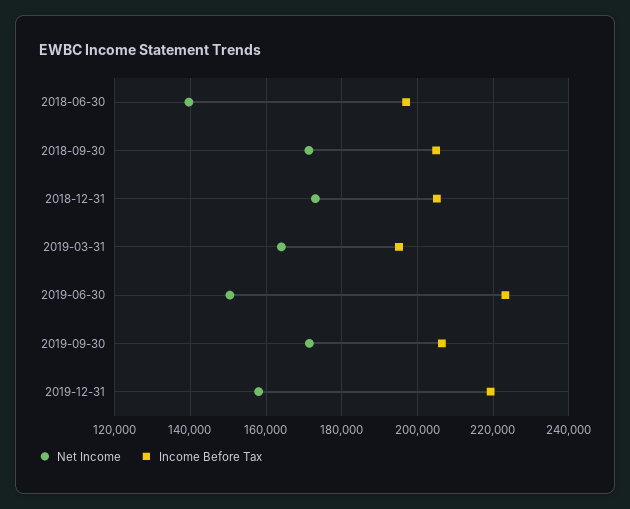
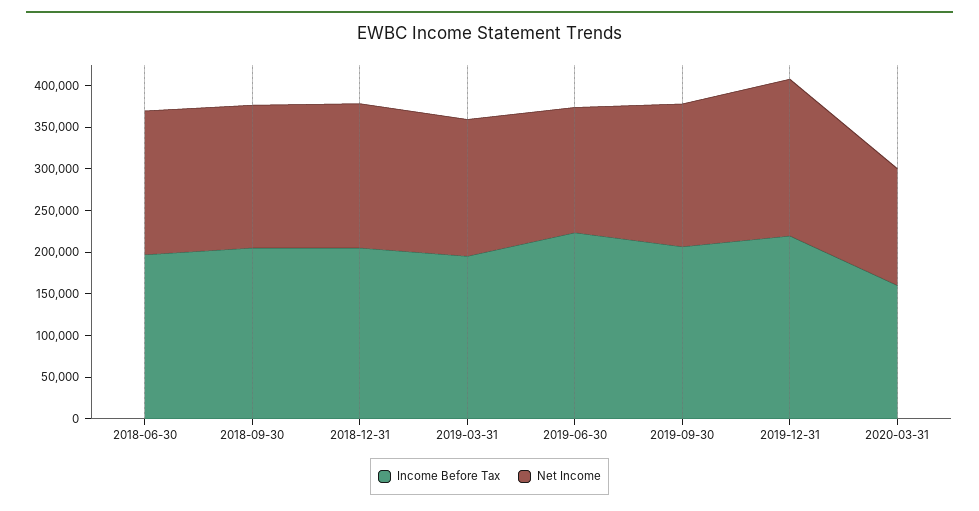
Net Income, 2018-06-30: 140000 -> 170000
Net Income, 2019-12-31: 158000 -> 190000
Income Before Tax, 2020-03-31: none -> 160000
Net Income, 2020-03-31: none -> 140000

